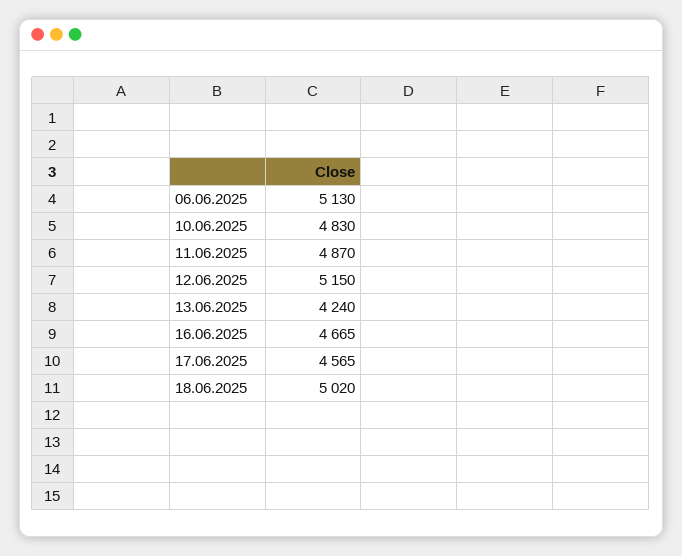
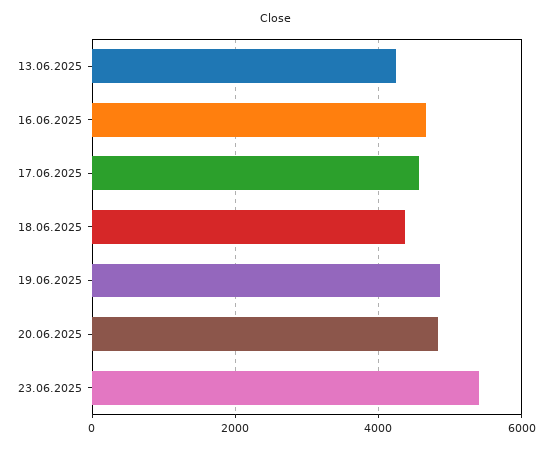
06.06.2025: 5130 -> none
10.06.2025: 4830 -> none
11.06.2025: 4870 -> none
12.06.2025: 5150 -> none
18.06.2025: 5020 -> 4400
19.06.2025: none -> 4800
20.06.2025: none -> 4800
23.06.2025: none -> 5400

